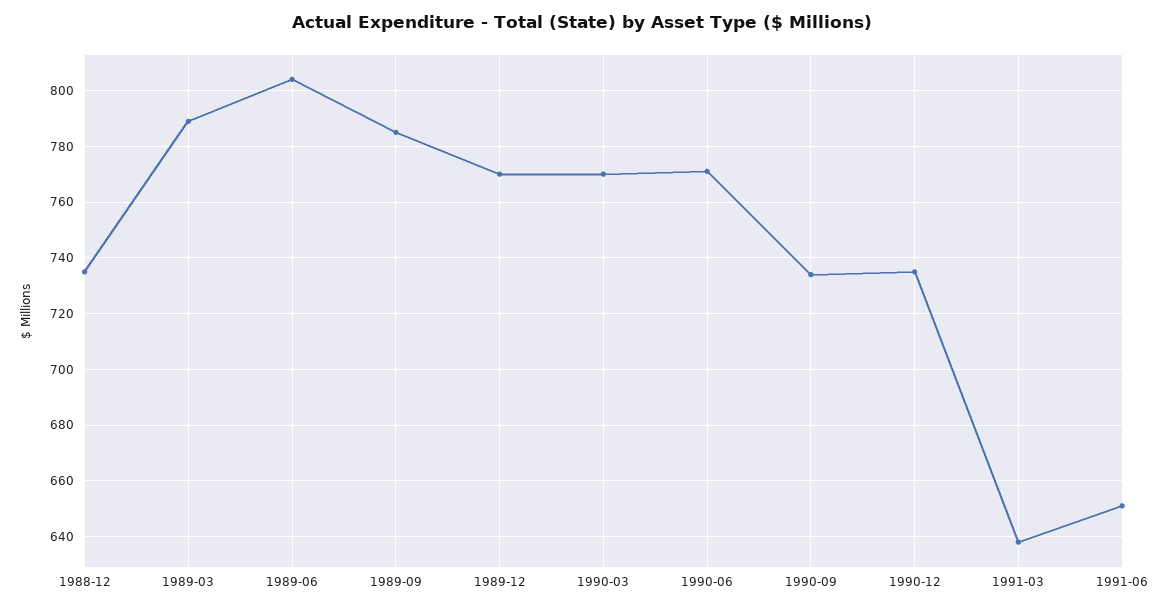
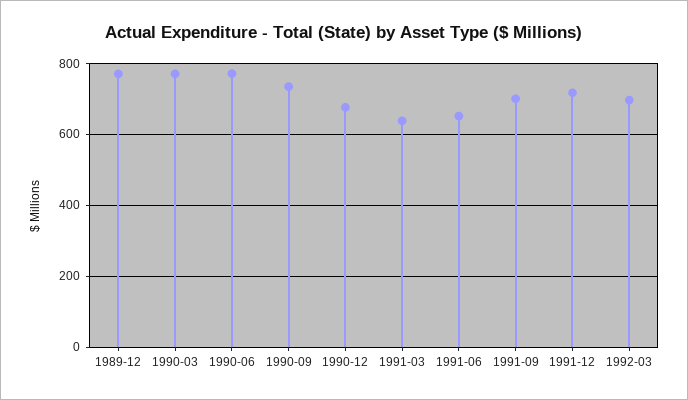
1988-12: 735 -> none
1989-03: 790 -> none
1989-06: 805 -> none
1989-09: 785 -> none
1990-12: 735 -> 680
1991-09: none -> 700
1991-12: none -> 720
1992-03: none -> 700

